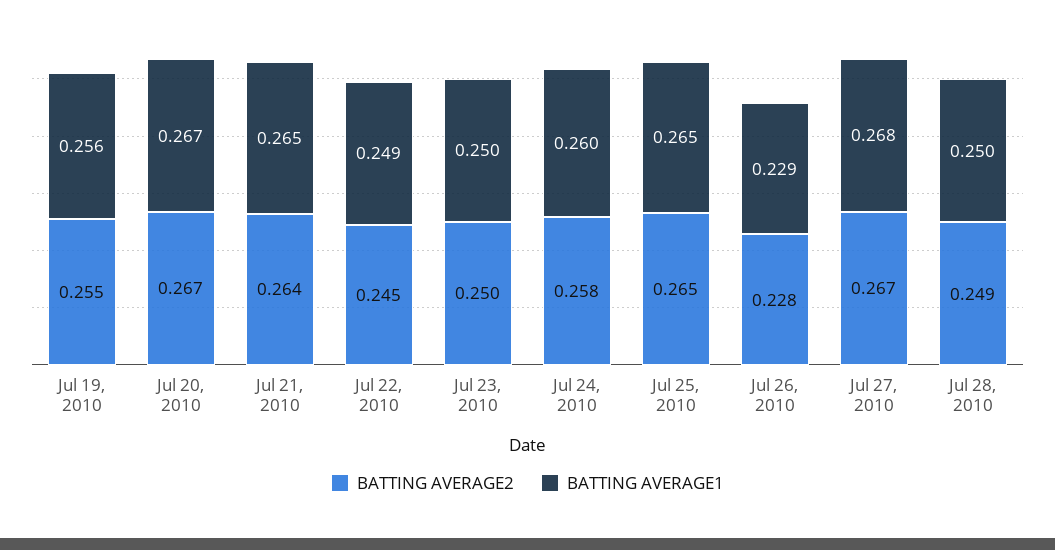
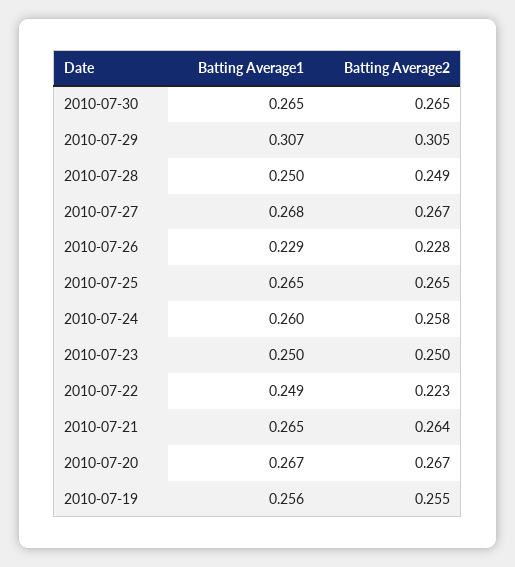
BATTING AVERAGE2, Jul 22, 2010: 0.245 -> 0.223
BATTING AVERAGE1, 2010-07-30: none -> 0.265
BATTING AVERAGE2, 2010-07-30: none -> 0.265
BATTING AVERAGE1, 2010-07-29: none -> 0.307
BATTING AVERAGE2, 2010-07-29: none -> 0.305

